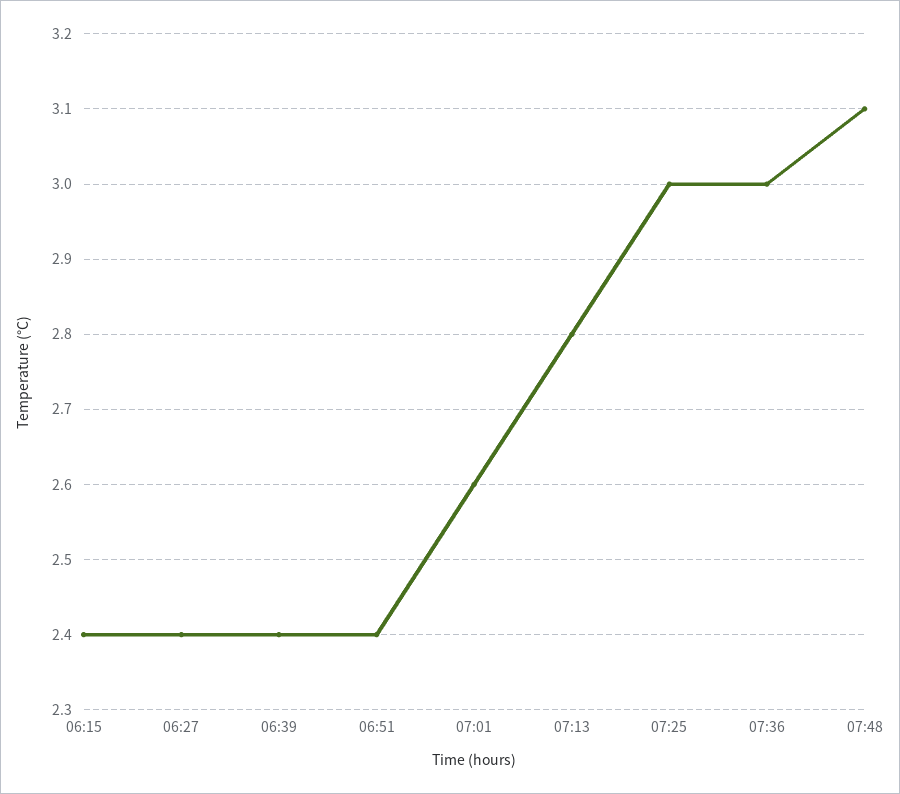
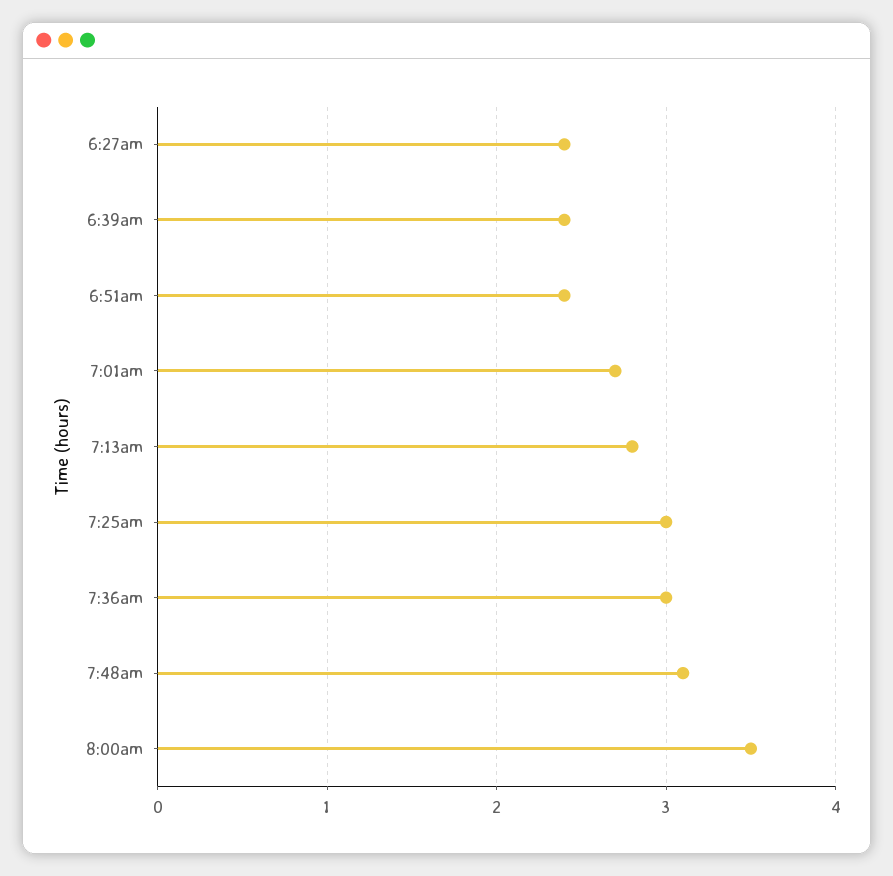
06:15: 2.4 -> none
07:01: 2.6 -> 2.7
8:00am: none -> 3.5

